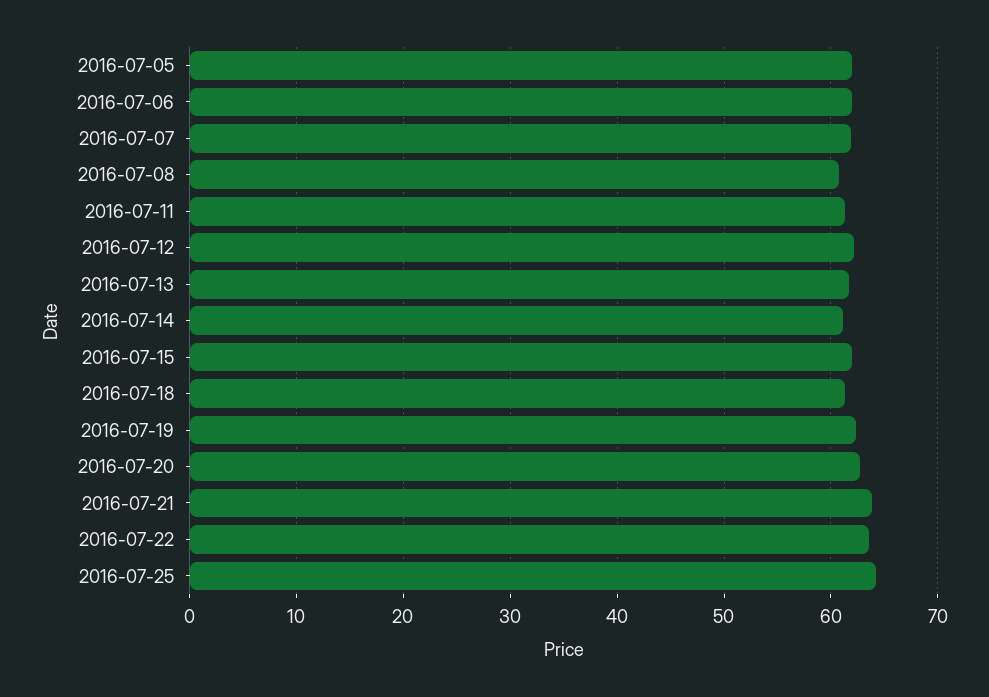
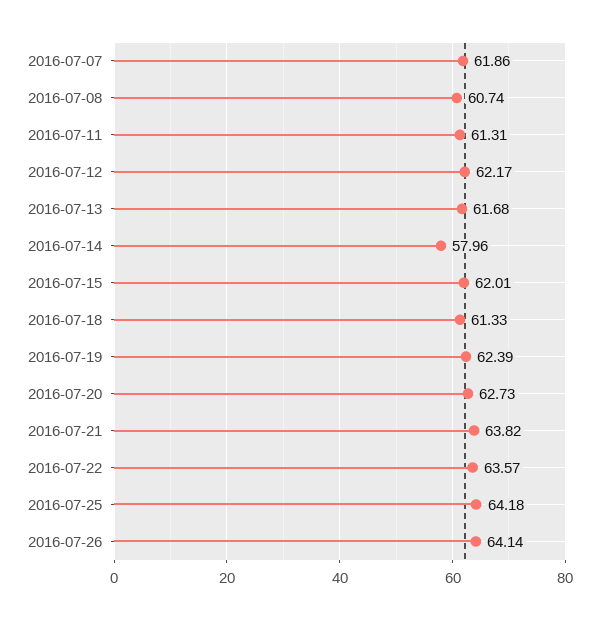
2016-07-05: 62 -> none
2016-07-06: 62 -> none
2016-07-14: 61 -> 57.96
2016-07-26: none -> 64.14

